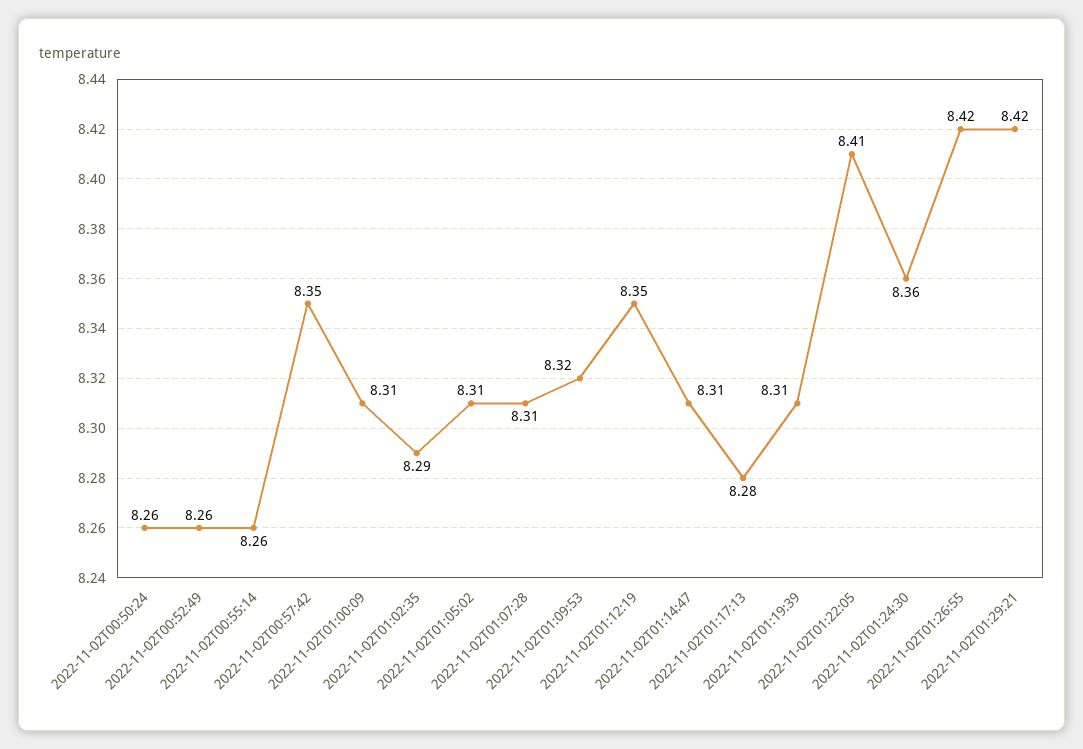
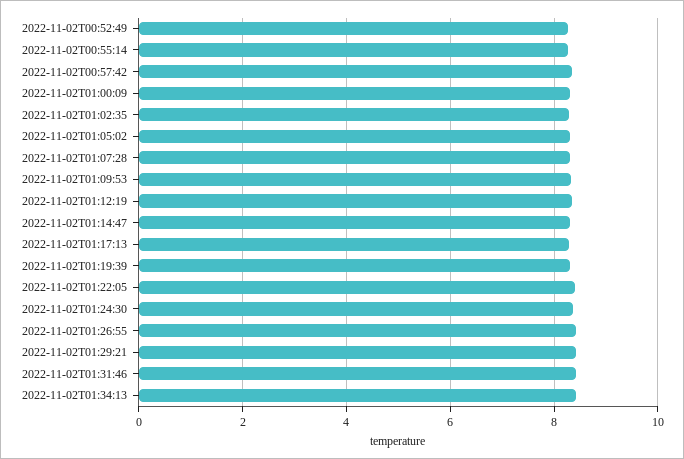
2022-11-02T00:50:24: 8.26 -> none
2022-11-02T01:31:46: none -> 8.4
2022-11-02T01:34:13: none -> 8.4

